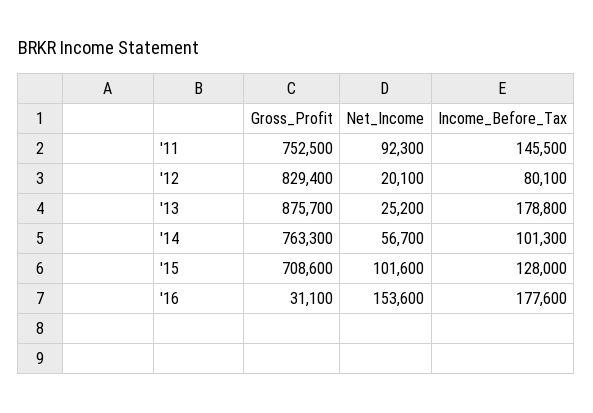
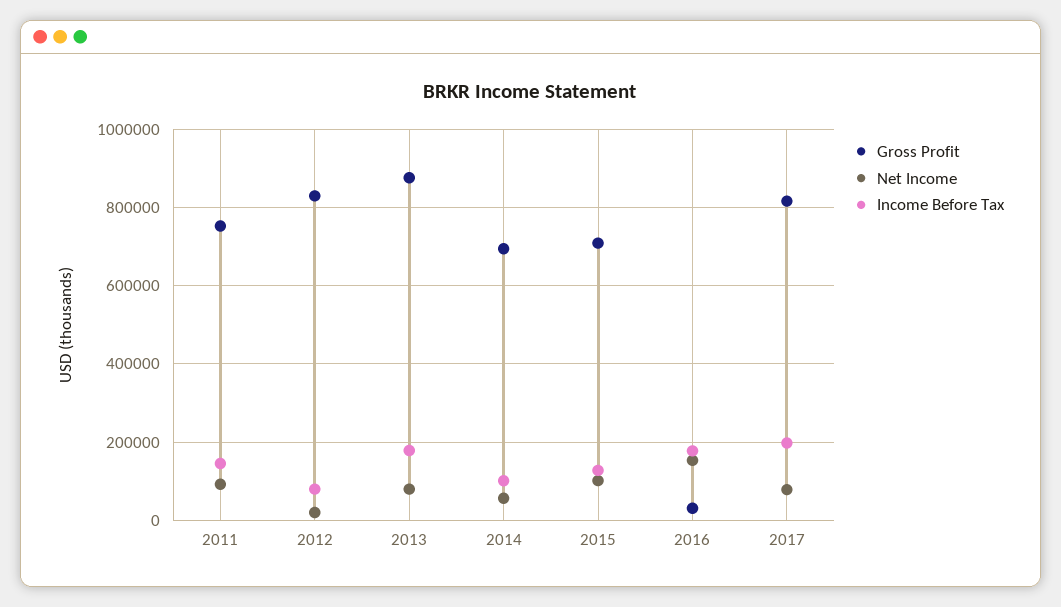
Net_Income, '13: 25200 -> 80000
Gross_Profit, '14: 763300 -> 700000
Gross_Profit, 2017: none -> 820000
Net_Income, 2017: none -> 80000
Income_Before_Tax, 2017: none -> 200000

